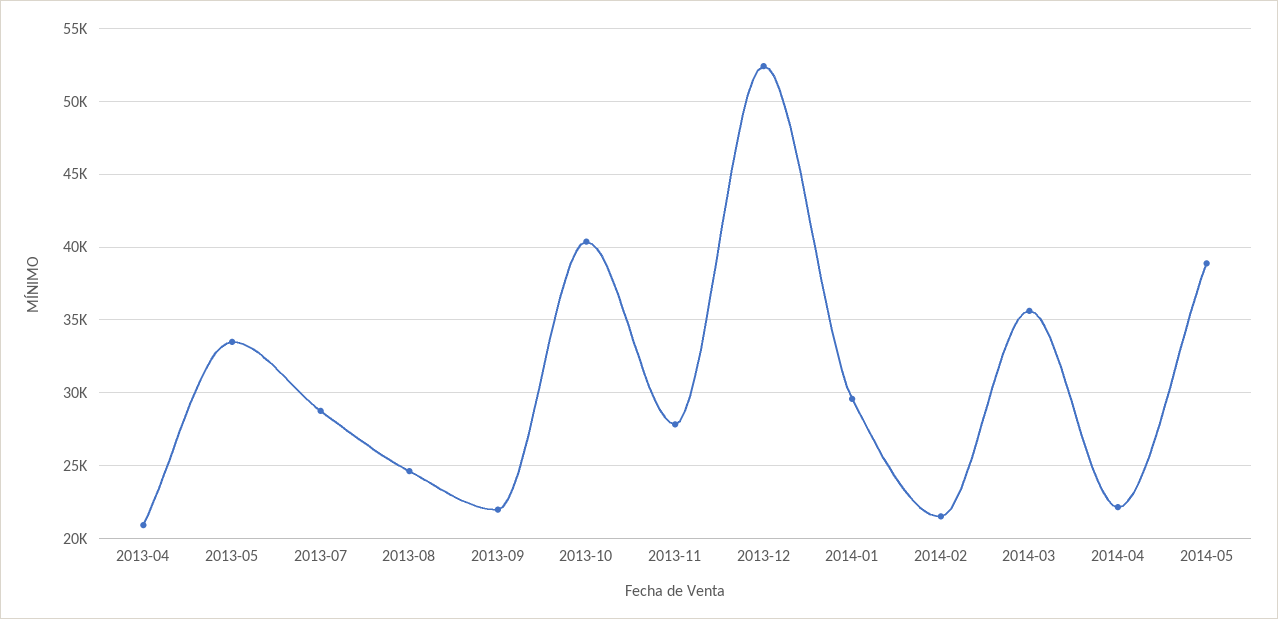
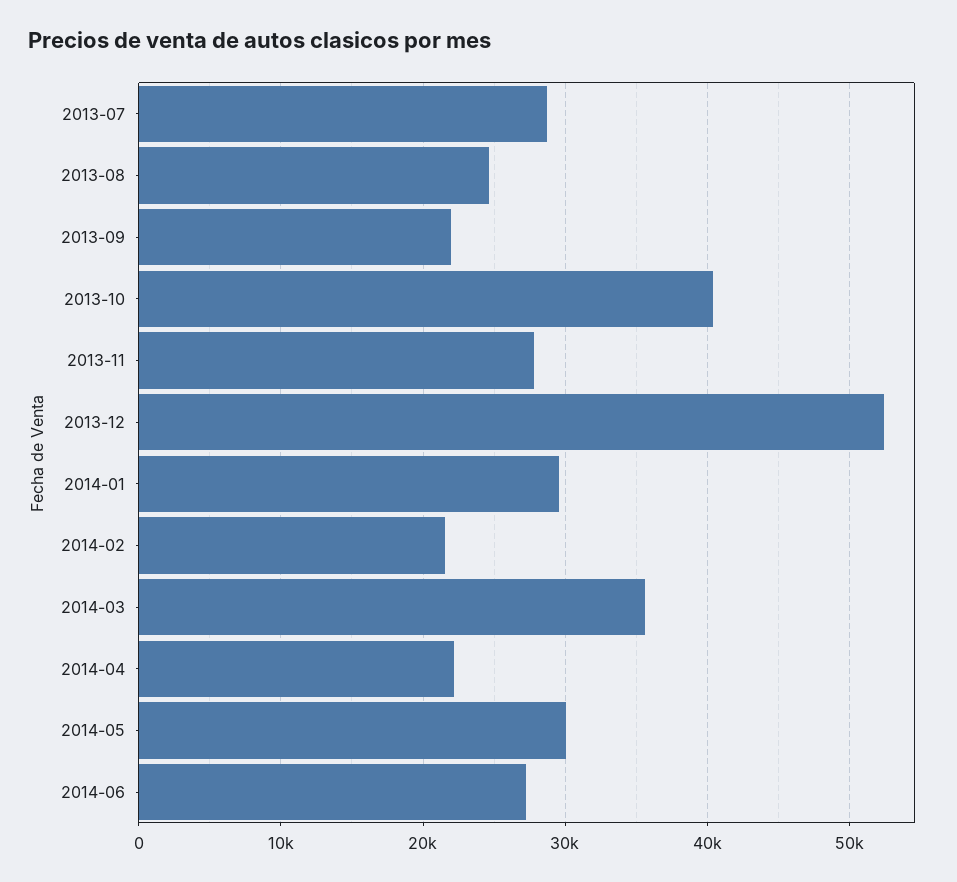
2013-04: 21000 -> none
2013-05: 33500 -> none
2014-05: 39000 -> 30000
2014-06: none -> 27000

